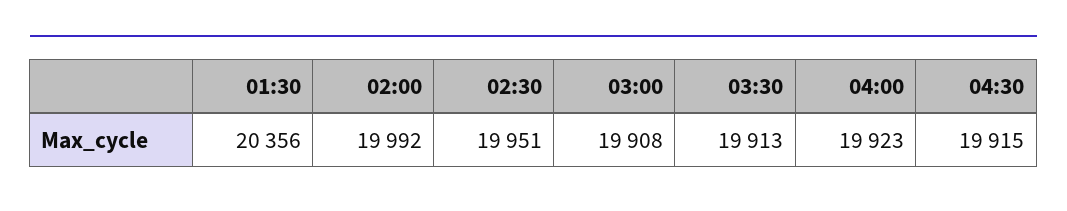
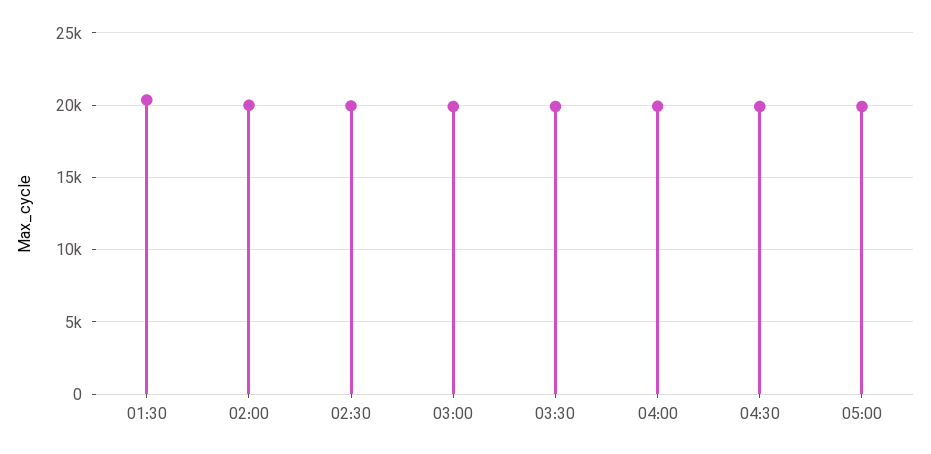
05:00: none -> 20000

